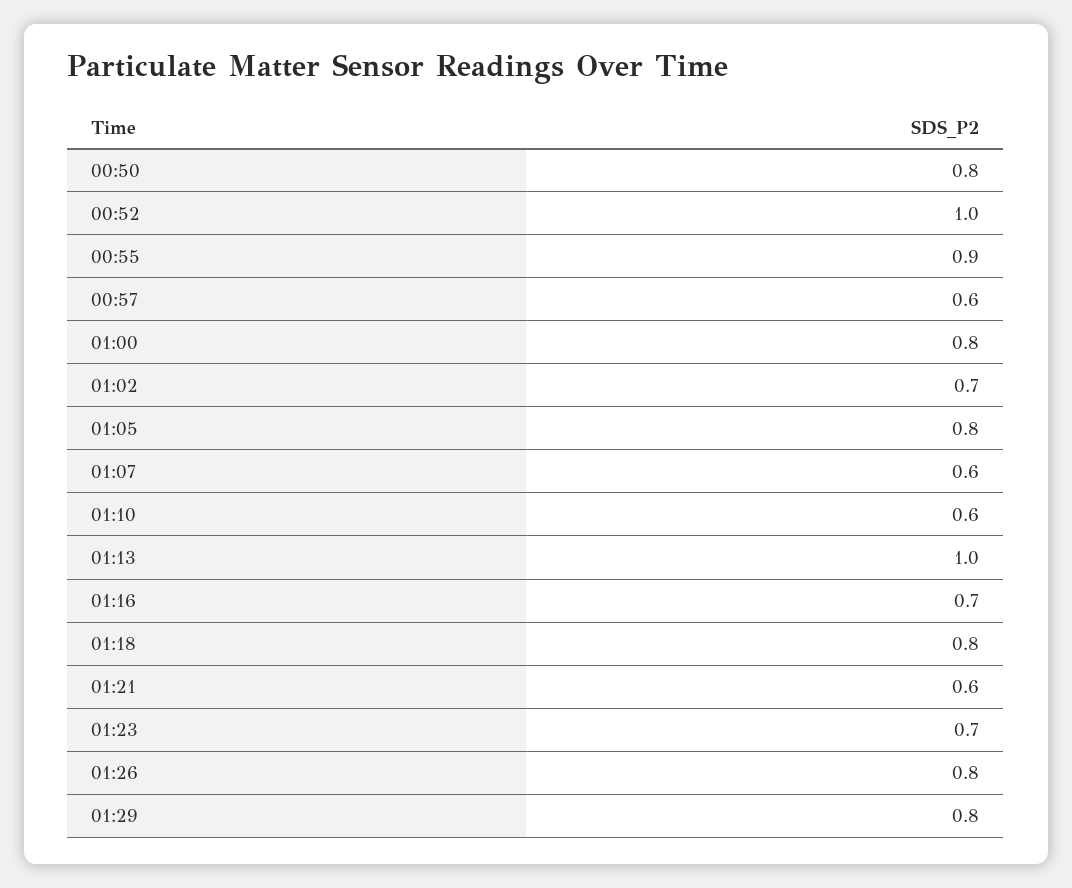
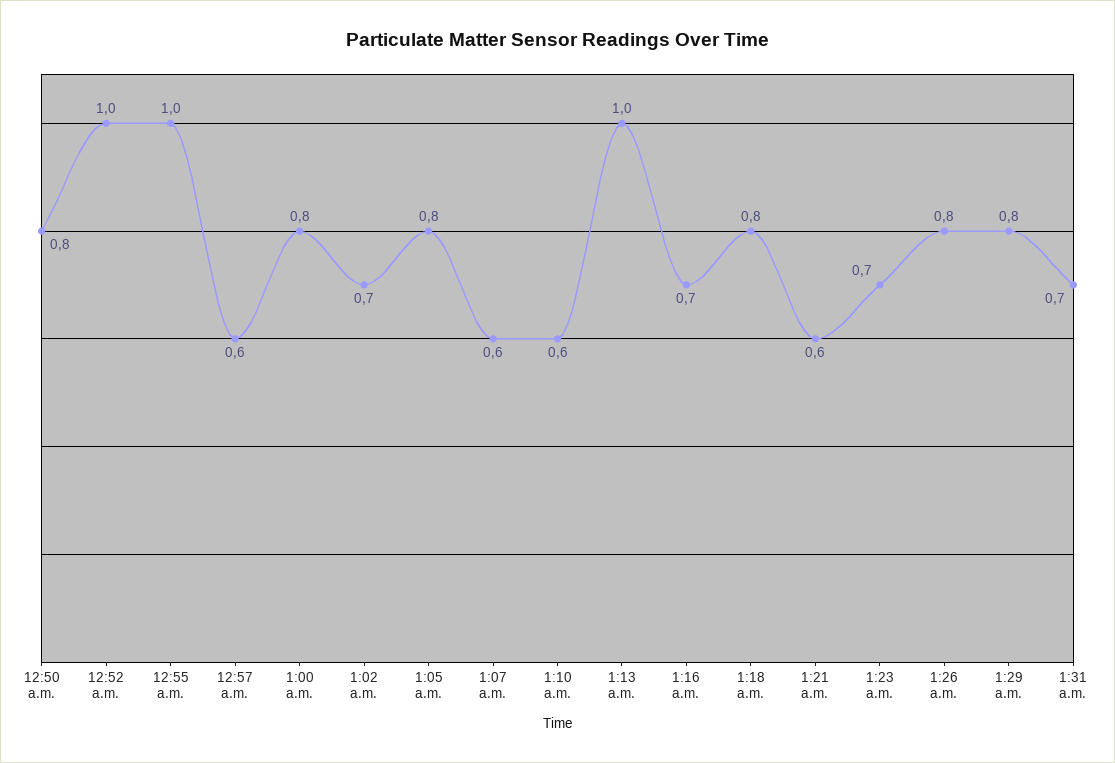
00:55: 0.9 -> 1
1:31 a.m.: none -> 0.7

